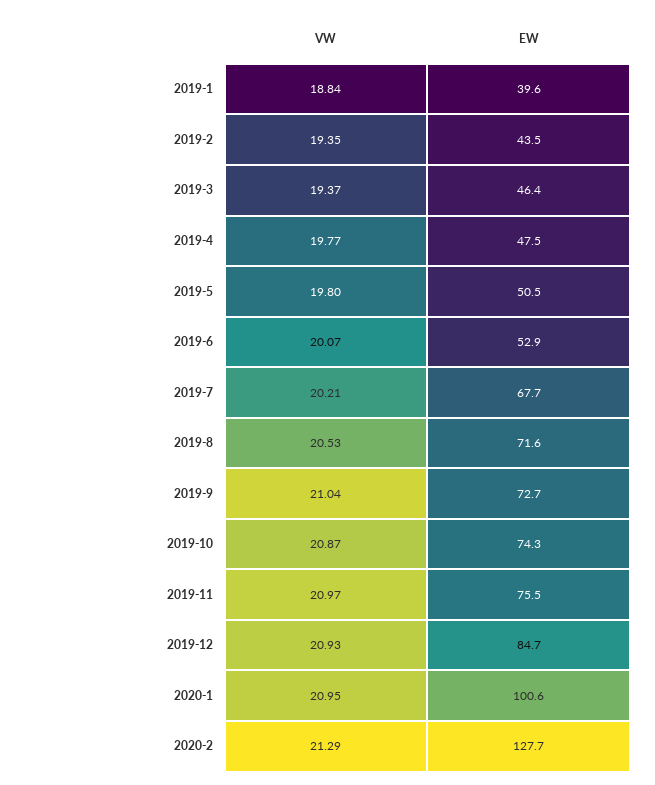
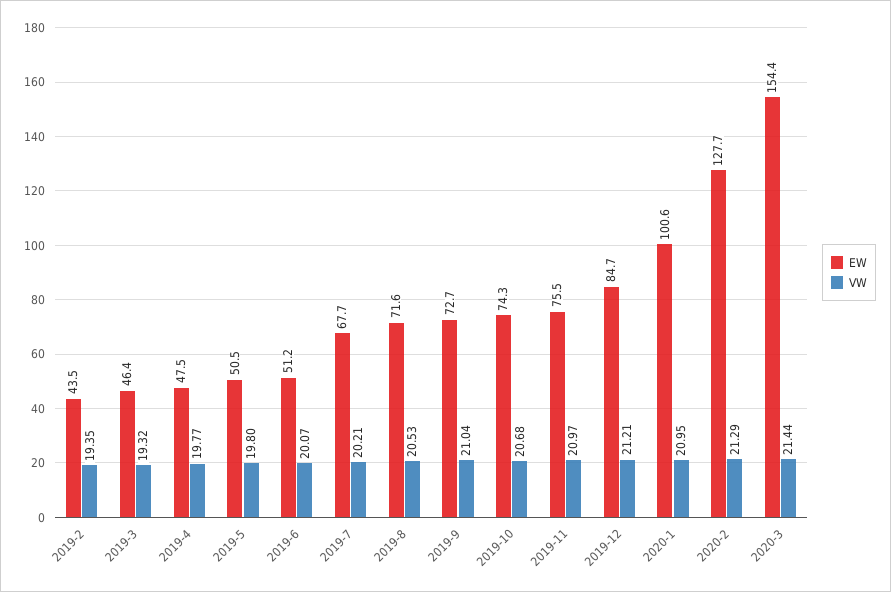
VW, 2019-1: 18.84 -> none
EW, 2019-1: 39.6 -> none
VW, 2019-3: 19.37 -> 19.32
EW, 2019-6: 52.9 -> 51.2
VW, 2019-10: 20.87 -> 20.68
VW, 2019-12: 20.93 -> 21.21
EW, 2020-3: none -> 154.4
VW, 2020-3: none -> 21.44

